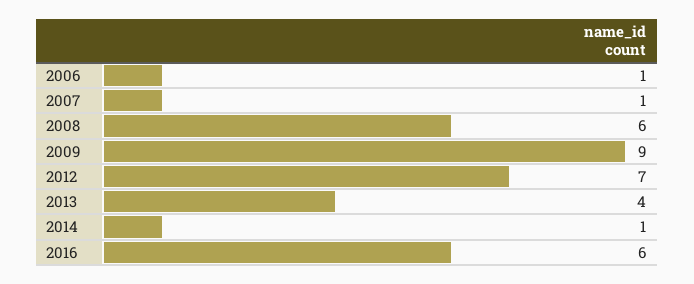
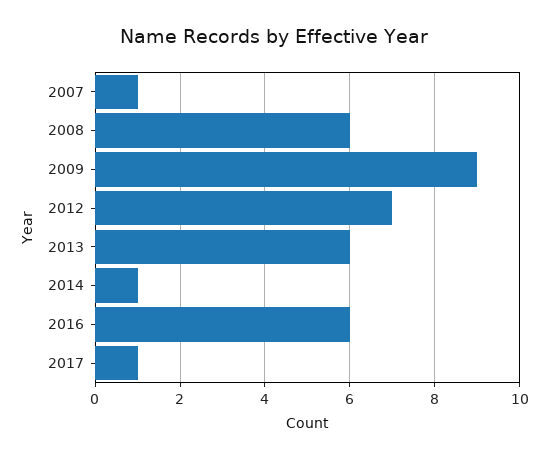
2006: 1 -> none
2013: 4 -> 6
2017: none -> 1

